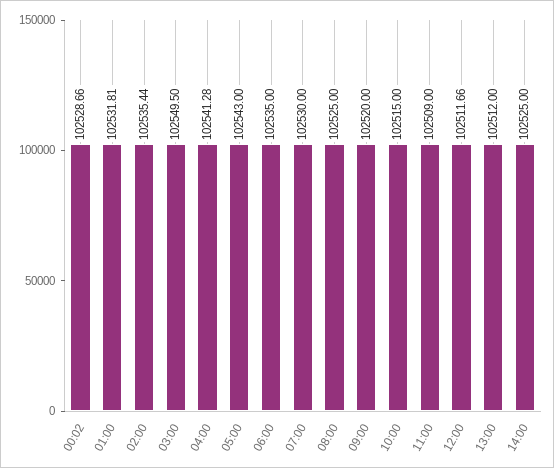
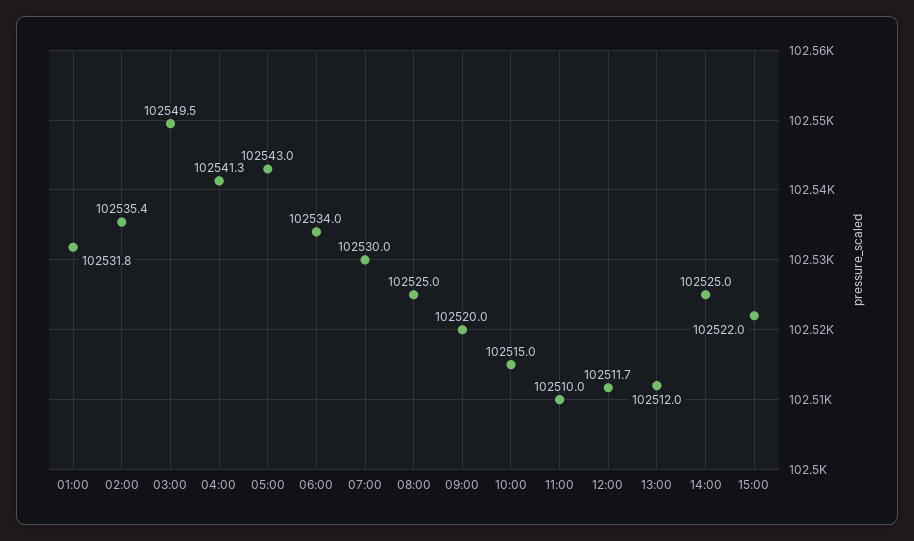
00:02: 102528.66 -> none
06:00: 102535 -> 102534
11:00: 102509 -> 102510
15:00: none -> 102522

